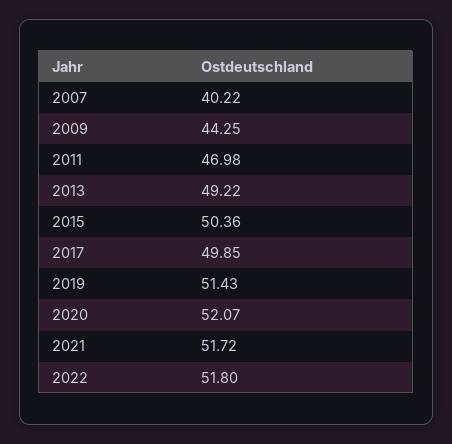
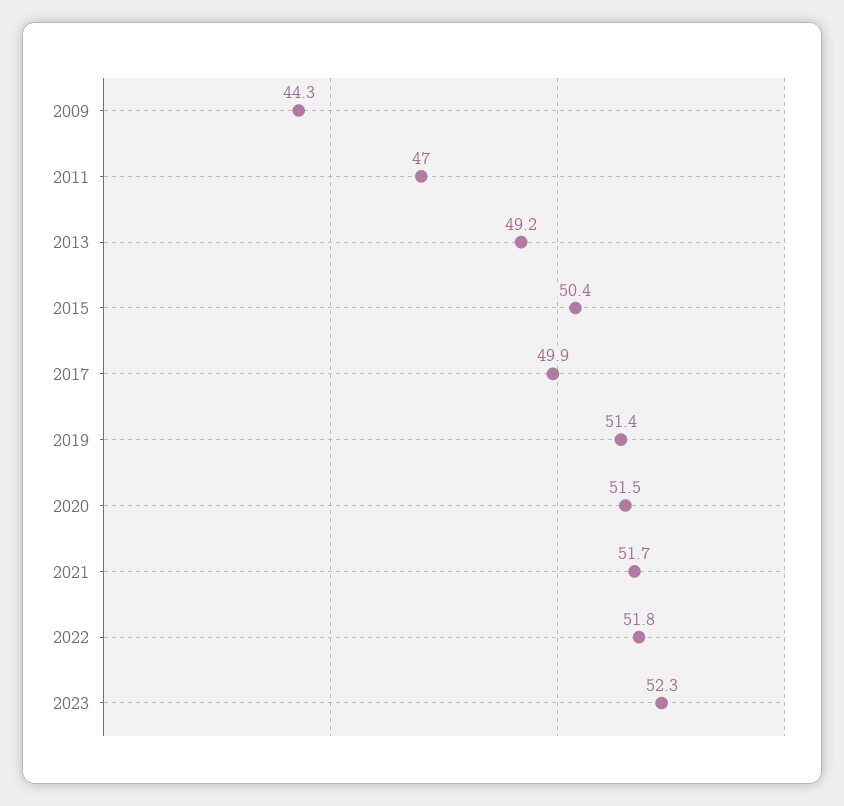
2007: 40.22 -> none
2020: 52.07 -> 51.5
2023: none -> 52.3

